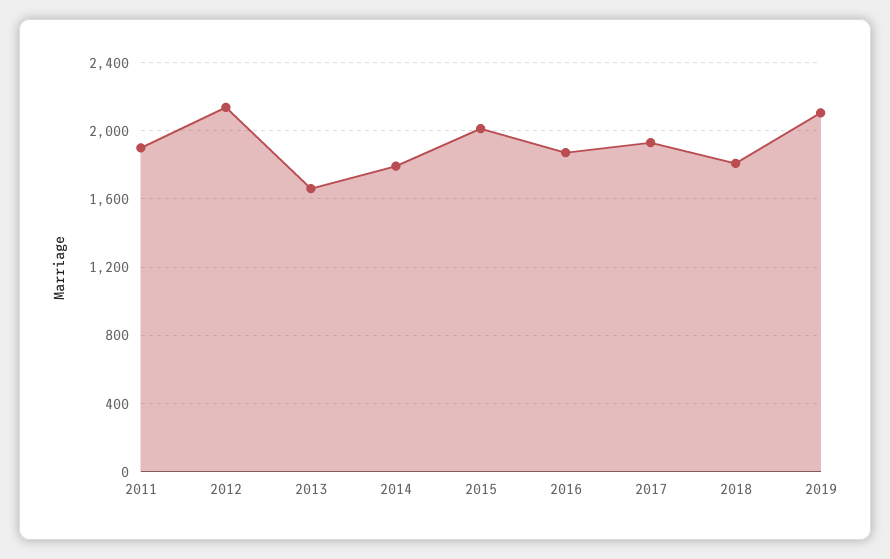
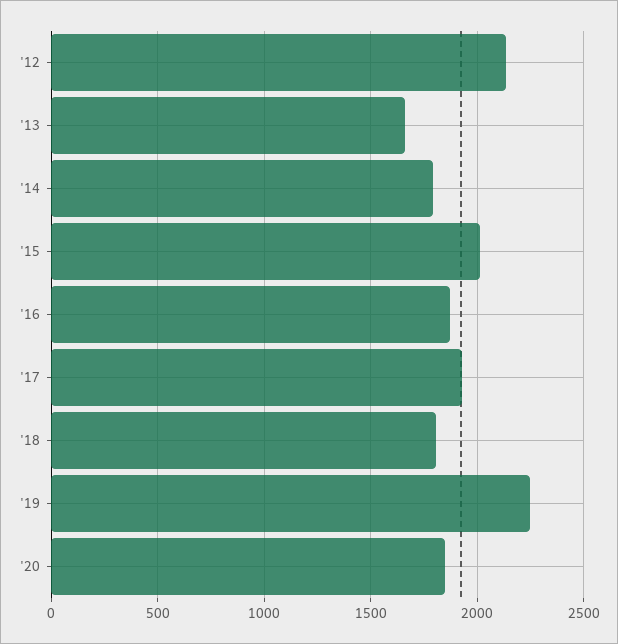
2011: 1900 -> none
2019: 2100 -> 2250
'20: none -> 1850

